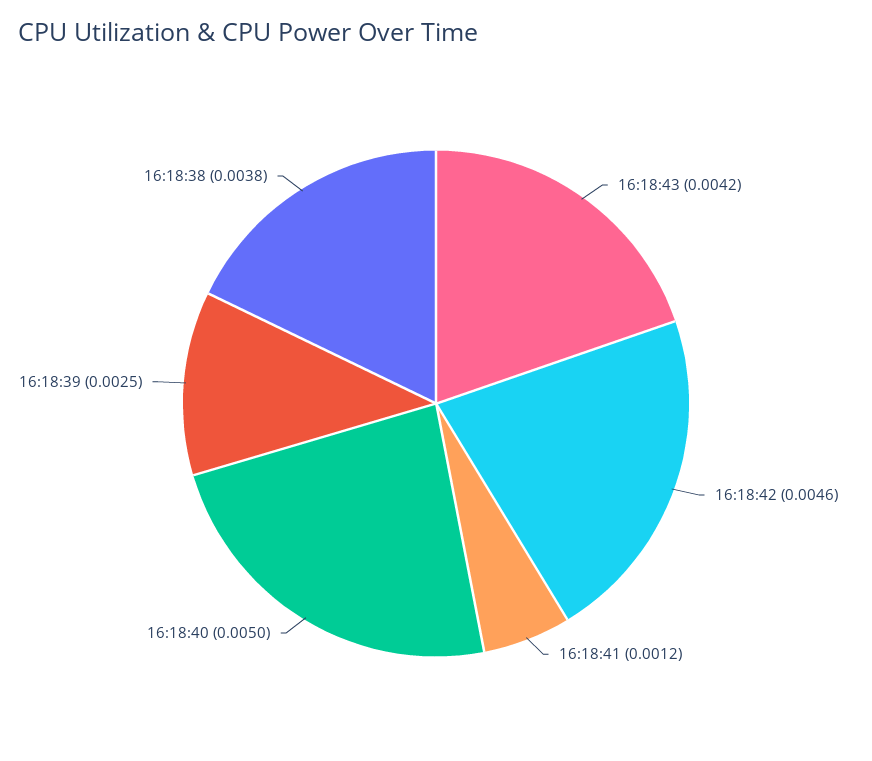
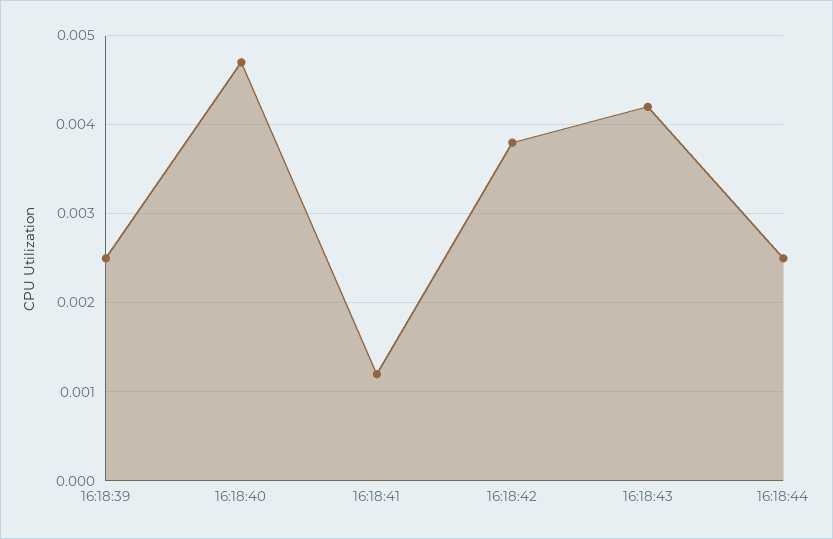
16:18:42: 0.0046 -> 0.0038
16:18:40: 0.005 -> 0.0047
16:18:38: 0.0038 -> none
16:18:44: none -> 0.0025

